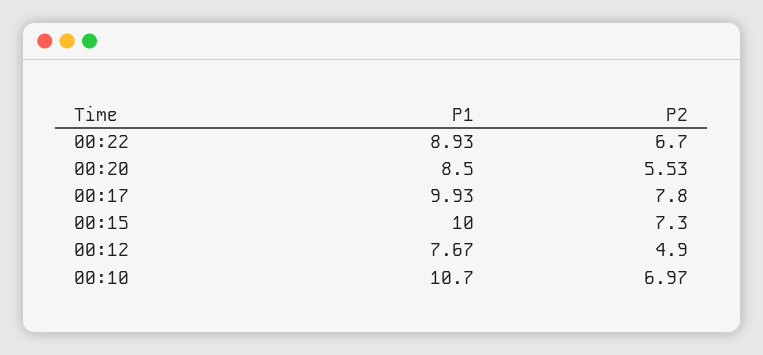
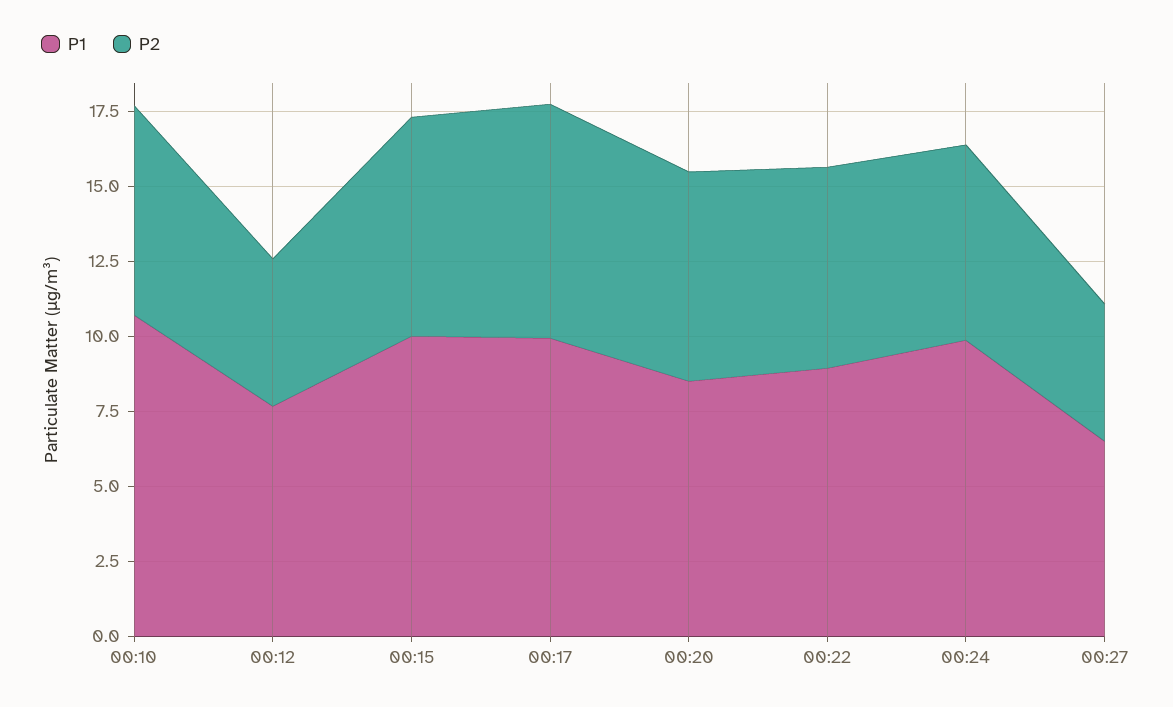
P2, 00:20: 5.53 -> 7
P1, 00:24: none -> 10
P2, 00:24: none -> 6.5
P1, 00:27: none -> 6.5
P2, 00:27: none -> 4.5

